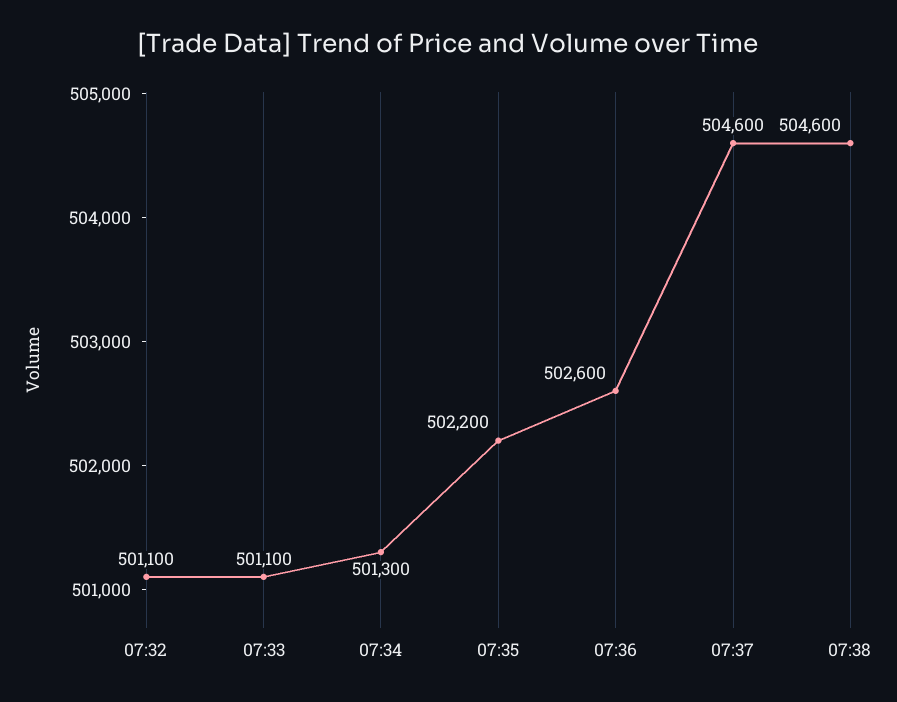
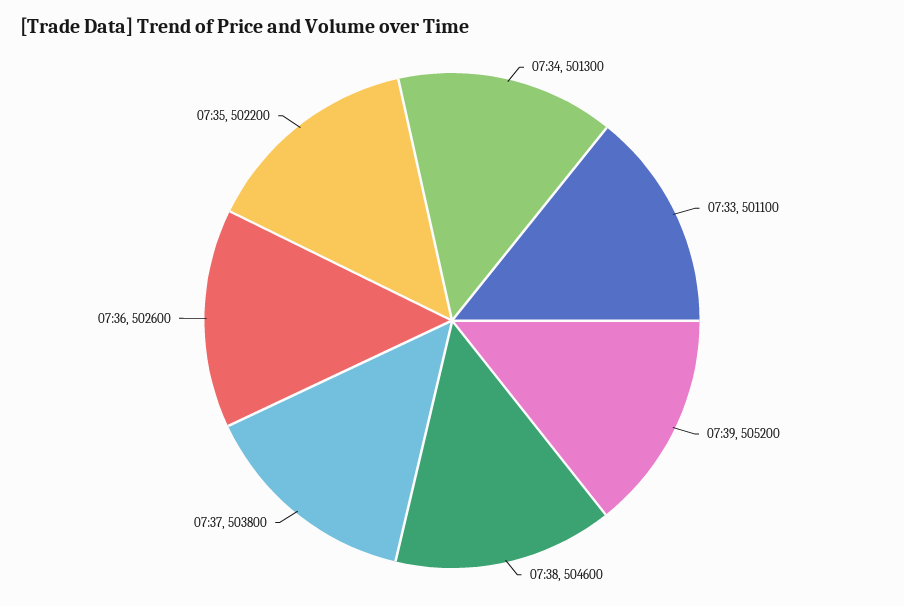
07:32: 501100 -> none
07:37: 504600 -> 503800
07:39: none -> 505200

